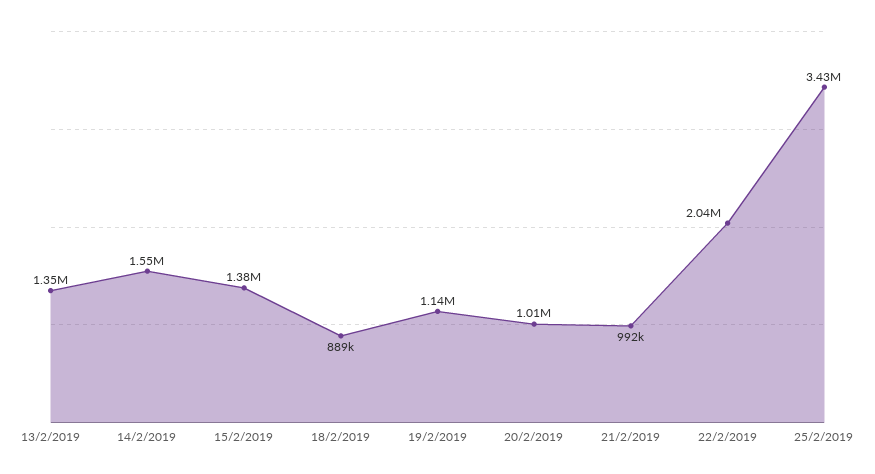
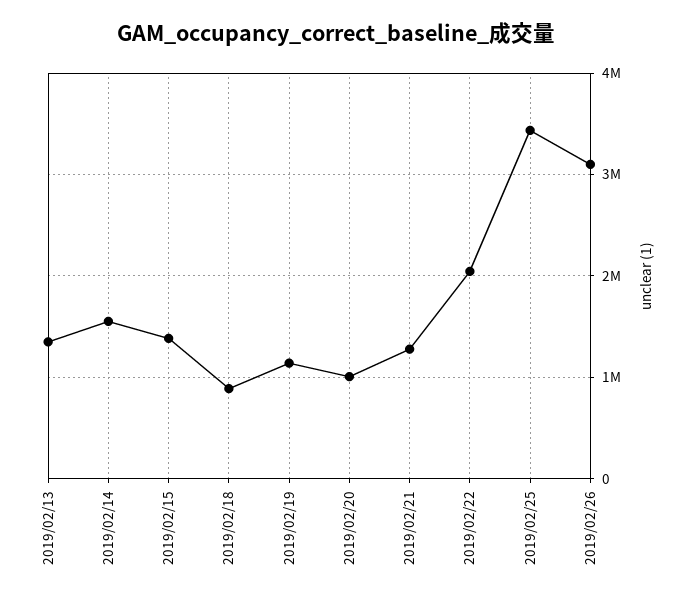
21/2/2019: 992000 -> 1300000
2019/02/26: none -> 3100000

